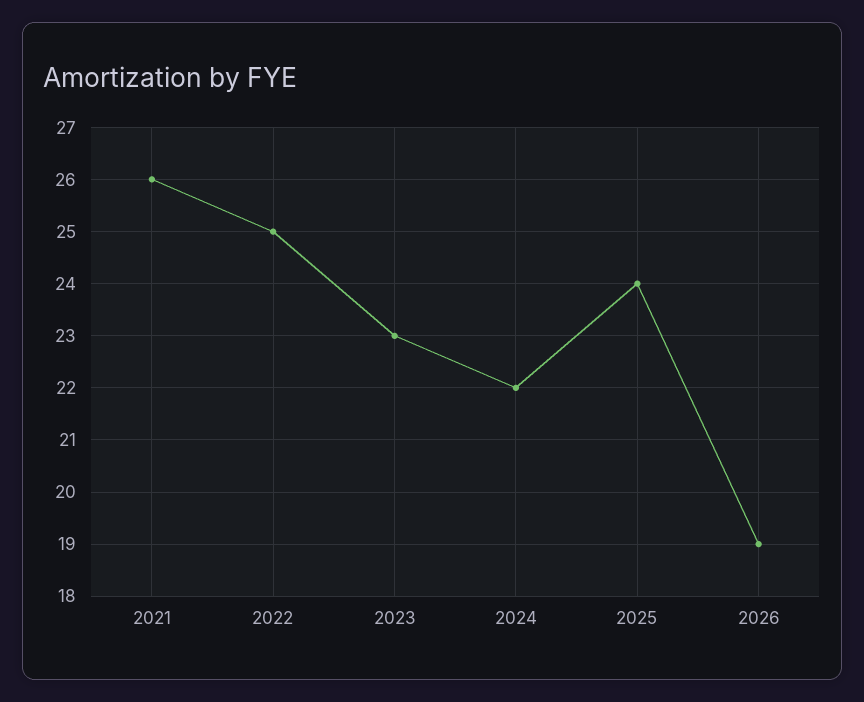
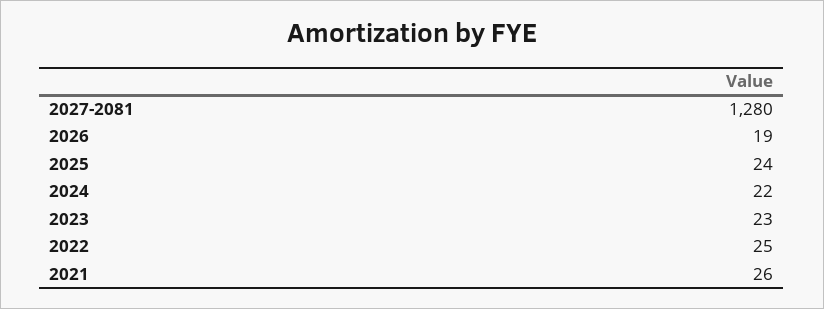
2027-2081: none -> 1280

